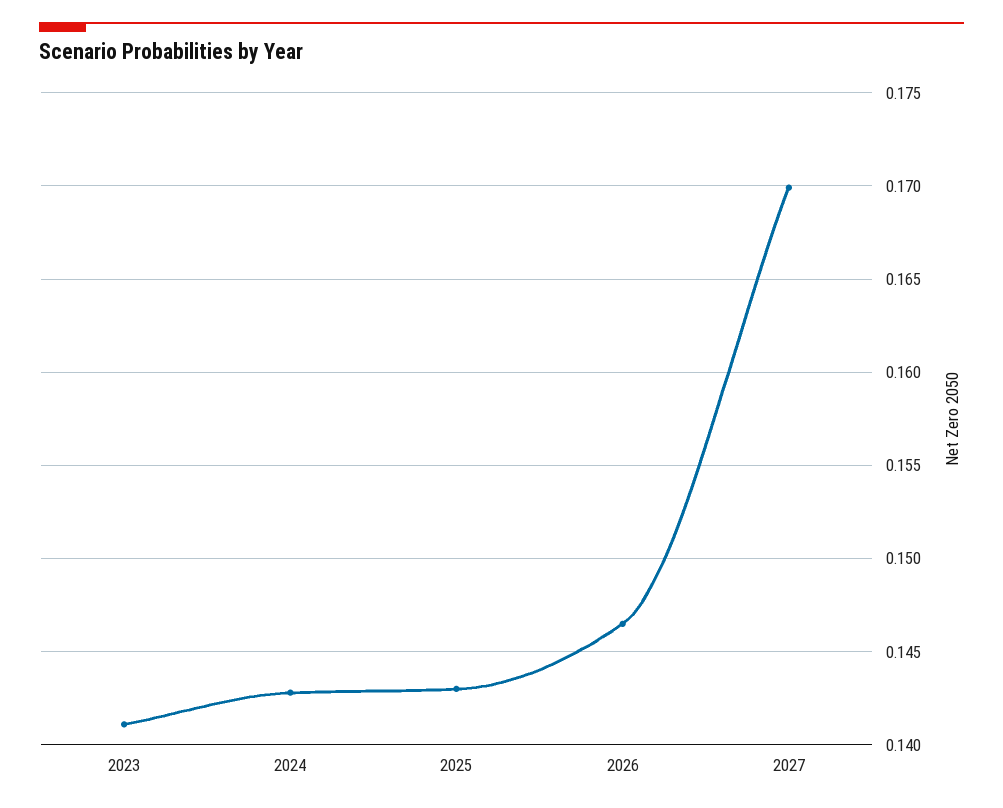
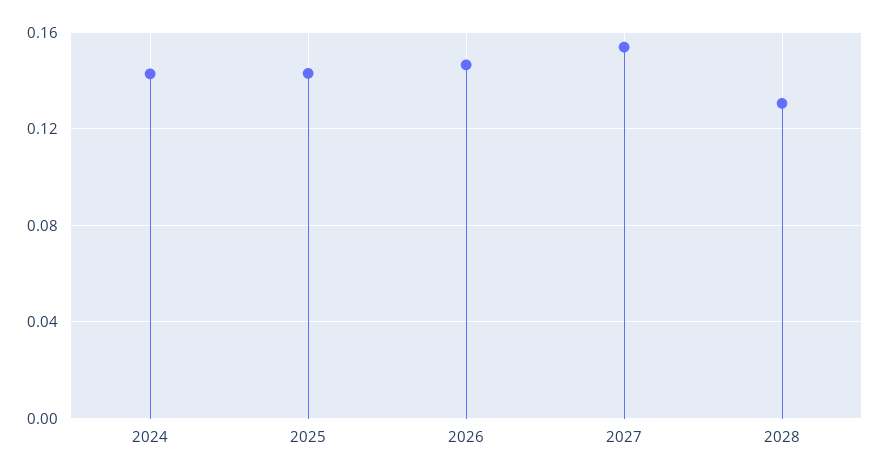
2023: 0.141 -> none
2027: 0.17 -> 0.155
2028: none -> 0.13

